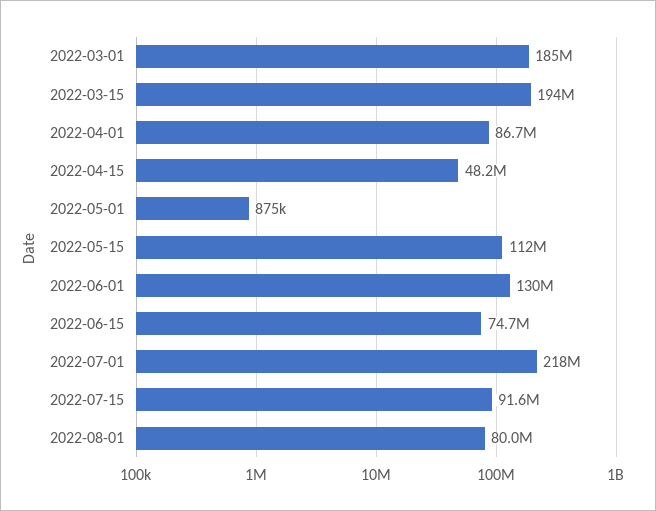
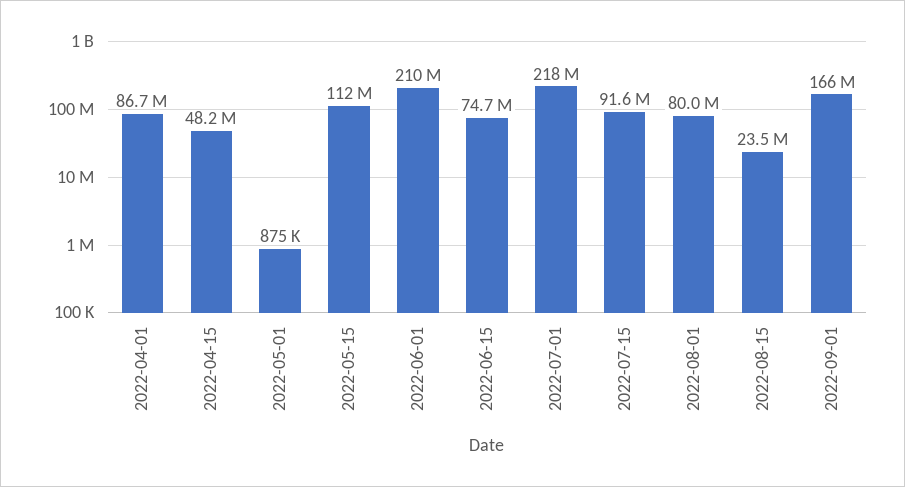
2022-03-01: 185000000 -> none
2022-03-15: 194000000 -> none
2022-06-01: 130000000 -> 210000000
2022-08-15: none -> 23500000
2022-09-01: none -> 166000000

